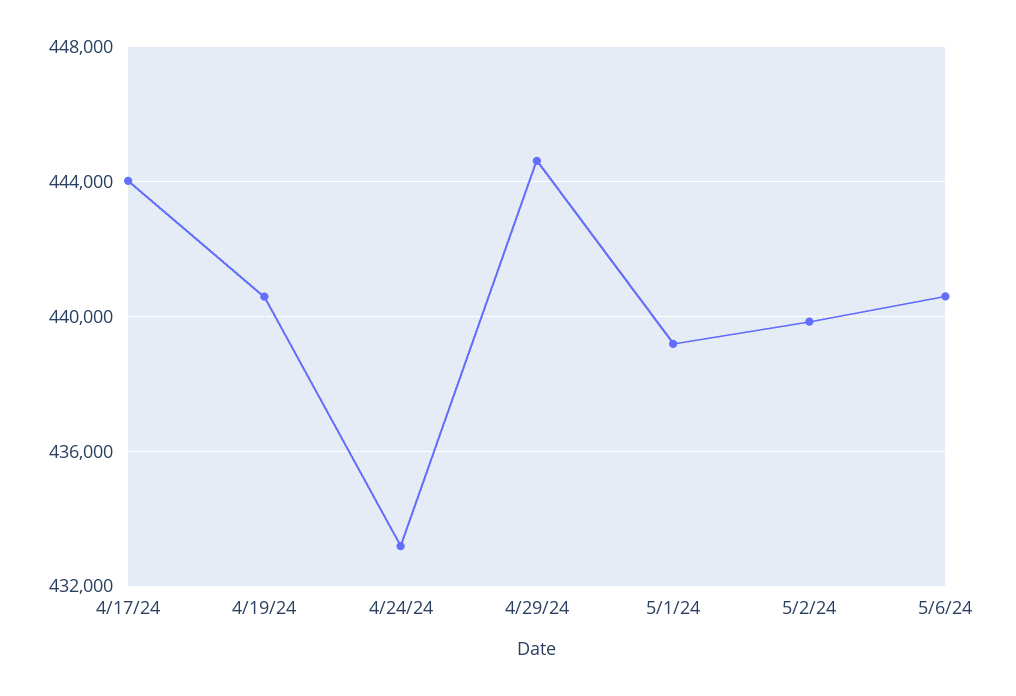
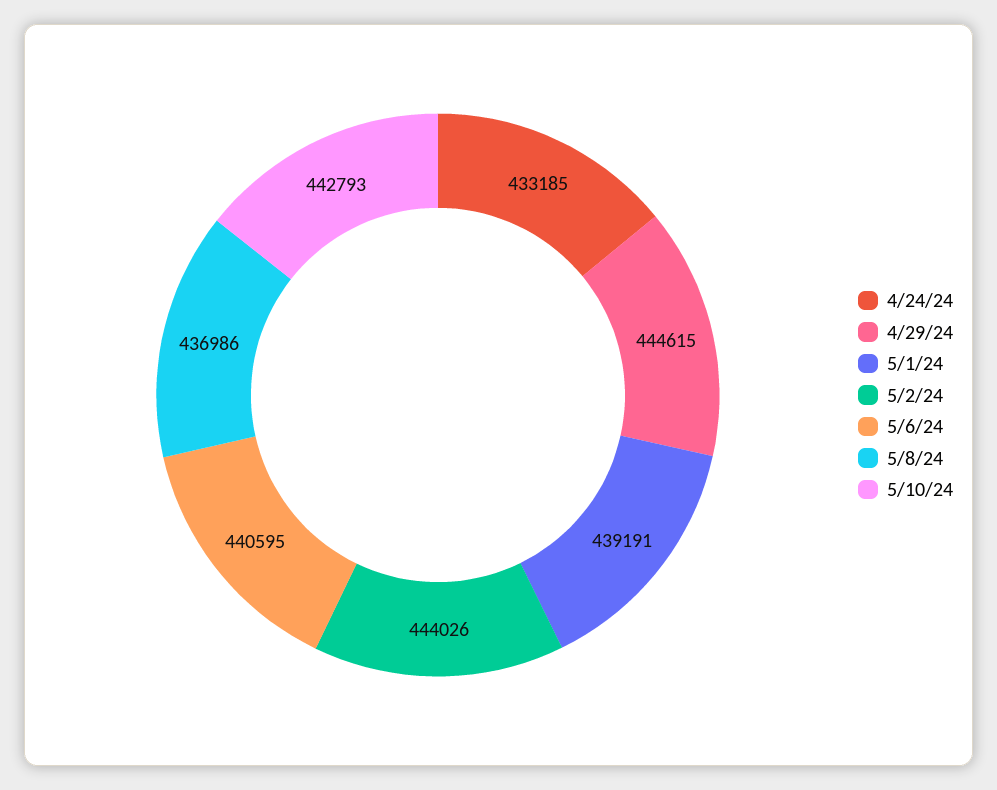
4/17/24: 444000 -> none
4/19/24: 440500 -> none
5/2/24: 440000 -> 444026
5/8/24: none -> 436986
5/10/24: none -> 442793

